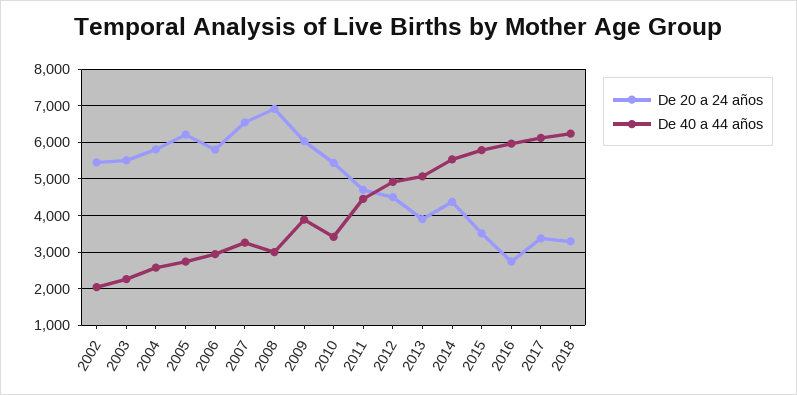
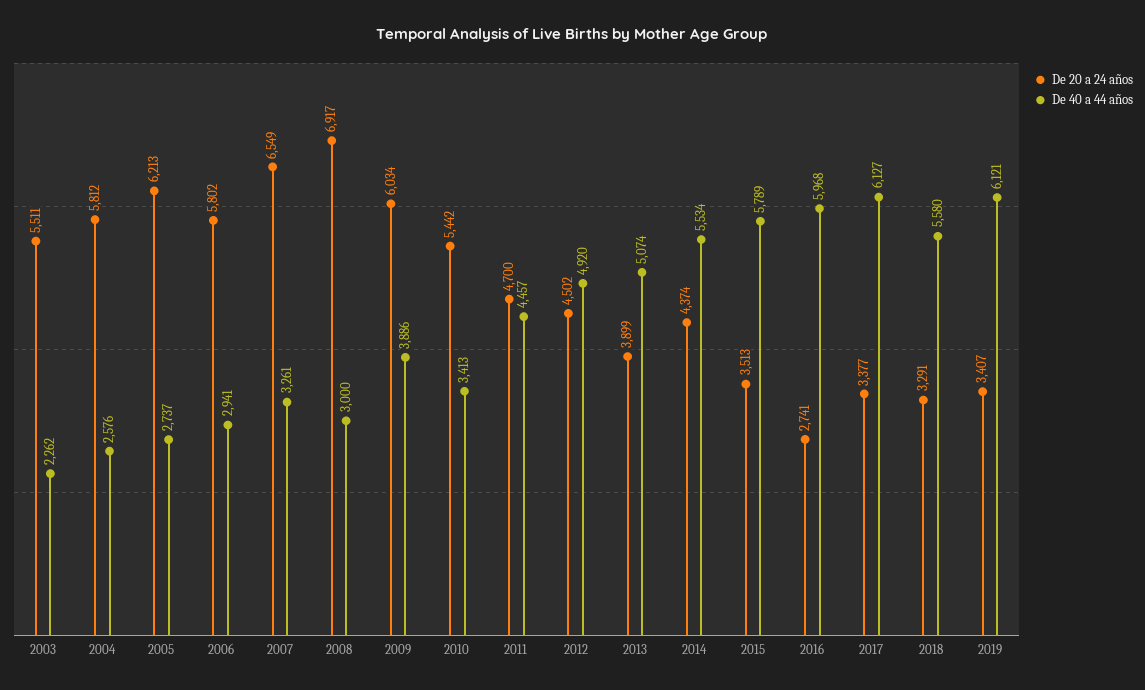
De 20 a 24 años, 2002: 5400 -> none
De 40 a 44 años, 2002: 2000 -> none
De 40 a 44 años, 2018: 6200 -> 5580
De 20 a 24 años, 2019: none -> 3407
De 40 a 44 años, 2019: none -> 6121

